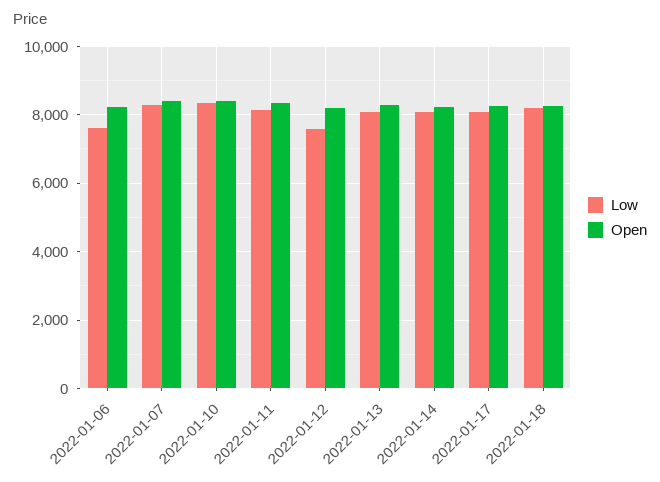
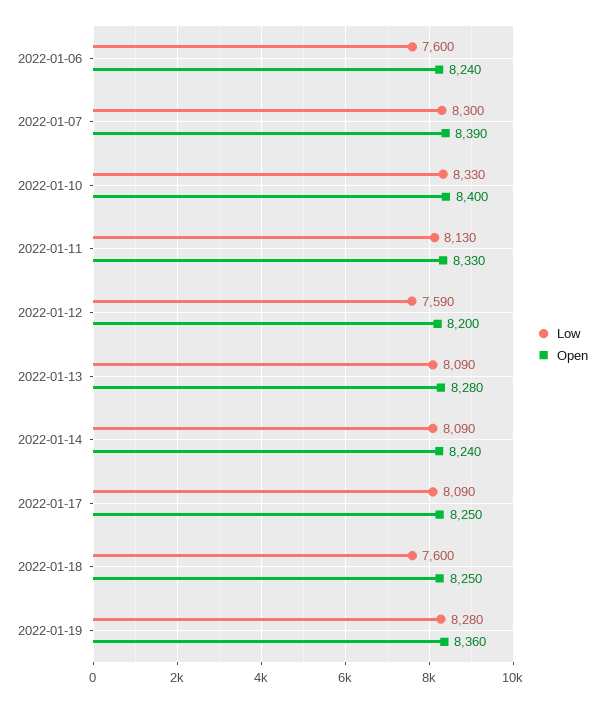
Low, 2022-01-18: 8200 -> 7600
Low, 2022-01-19: none -> 8280
Open, 2022-01-19: none -> 8360

